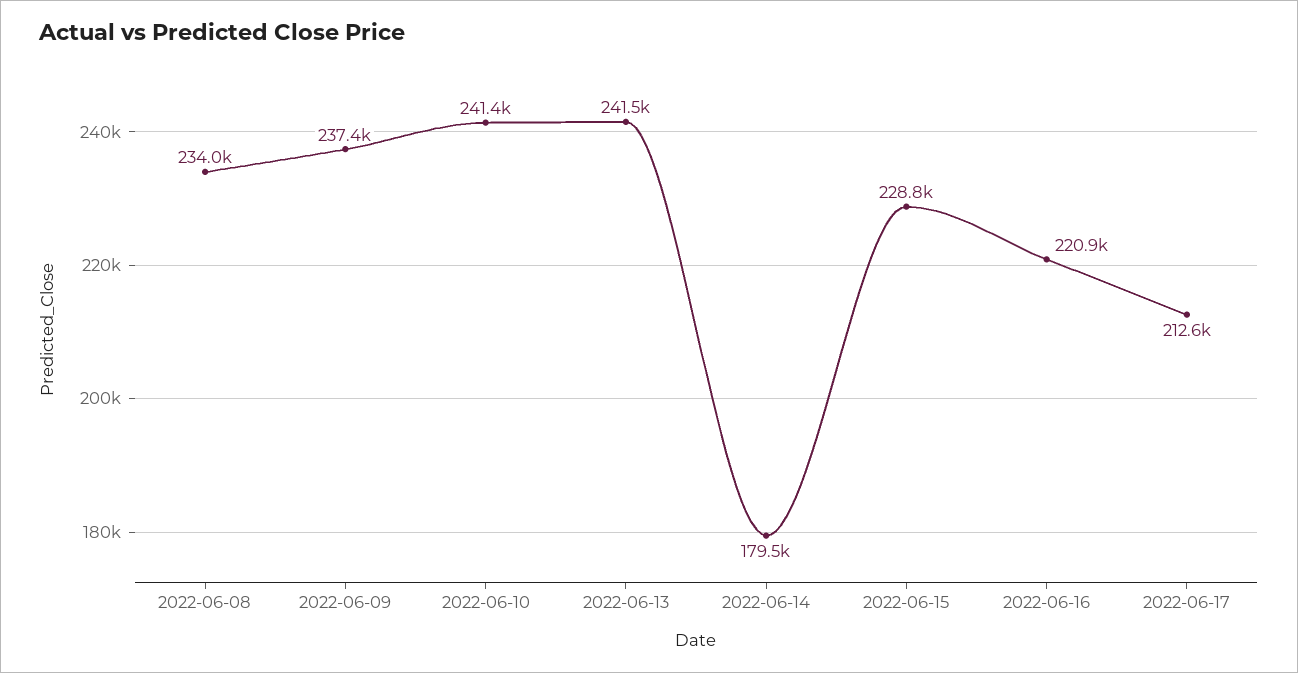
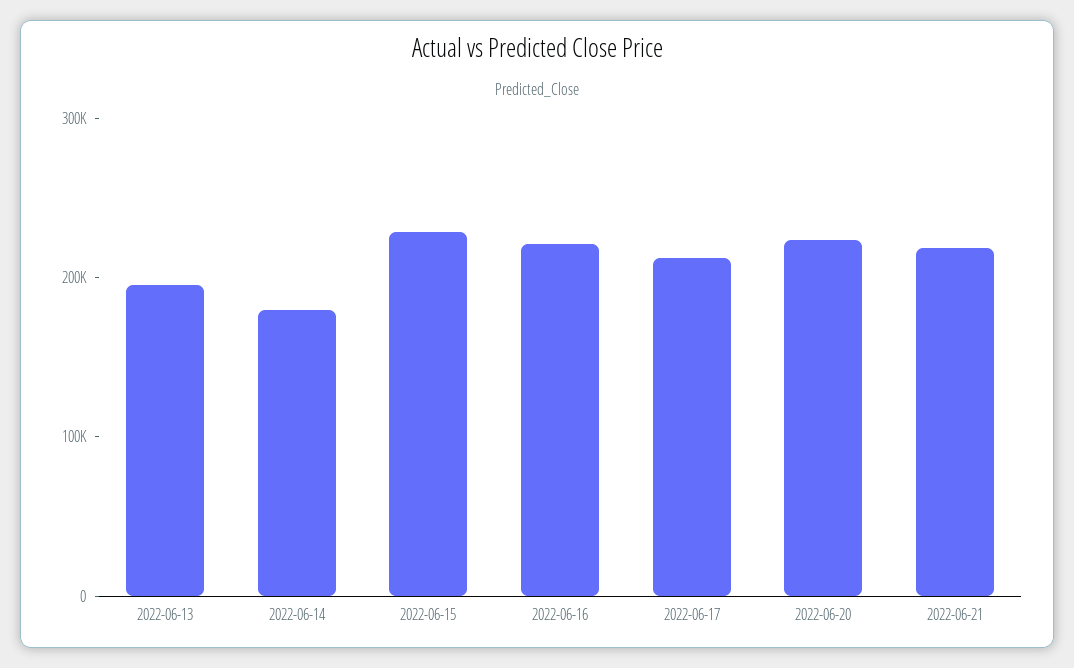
2022-06-08: 234000 -> none
2022-06-09: 237400 -> none
2022-06-10: 241400 -> none
2022-06-13: 241500 -> 200000
2022-06-20: none -> 220000
2022-06-21: none -> 220000

